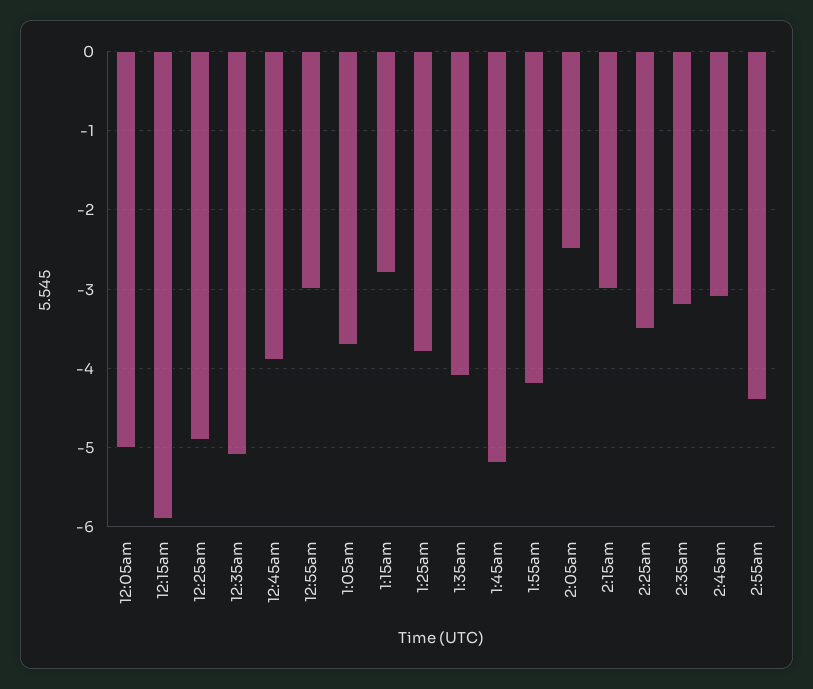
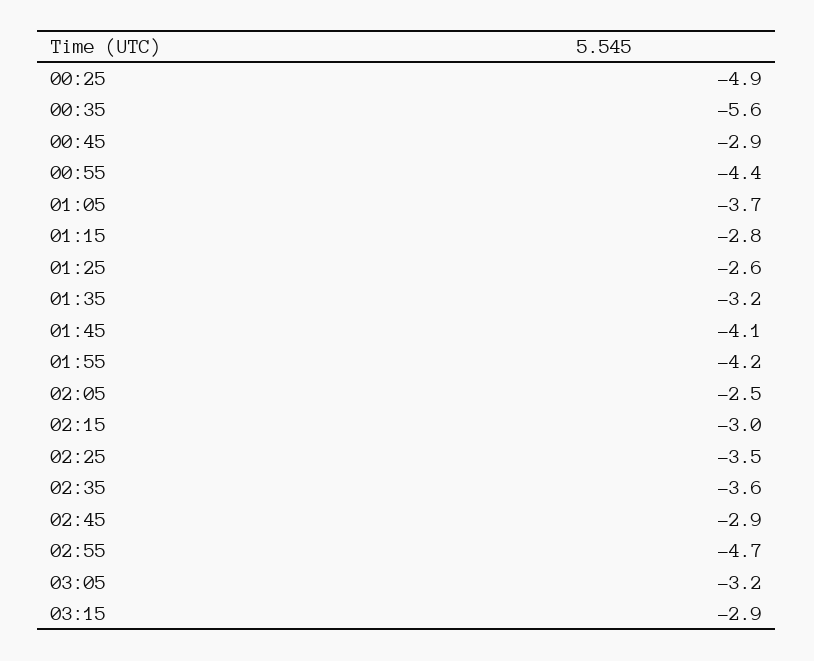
12:05am: -5 -> none
12:15am: -5.9 -> none
12:35am: -5.1 -> -5.6
12:45am: -3.9 -> -2.9
12:55am: -3 -> -4.4
1:25am: -3.8 -> -2.6
1:35am: -4.1 -> -3.2
1:45am: -5.2 -> -4.1
2:35am: -3.2 -> -3.6
2:45am: -3.1 -> -2.9
2:55am: -4.4 -> -4.7
03:05: none -> -3.2
03:15: none -> -2.9

